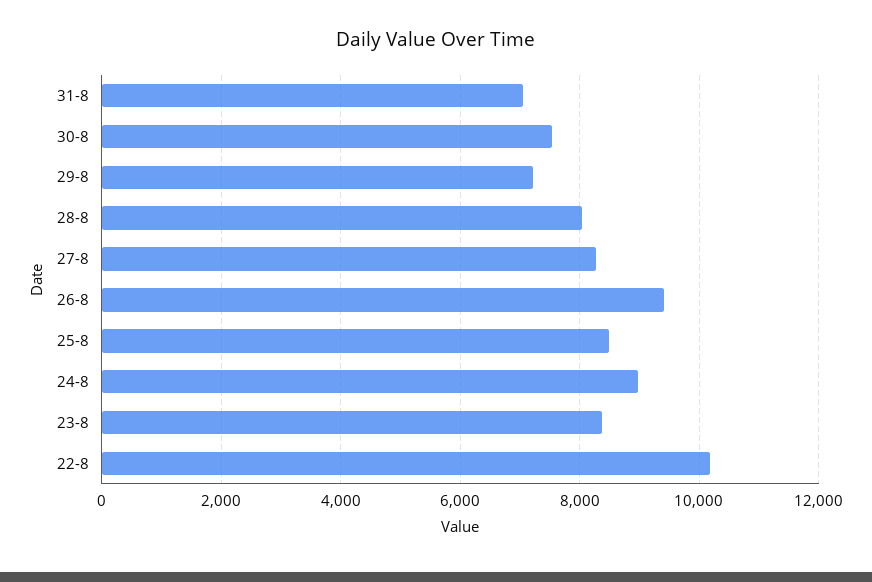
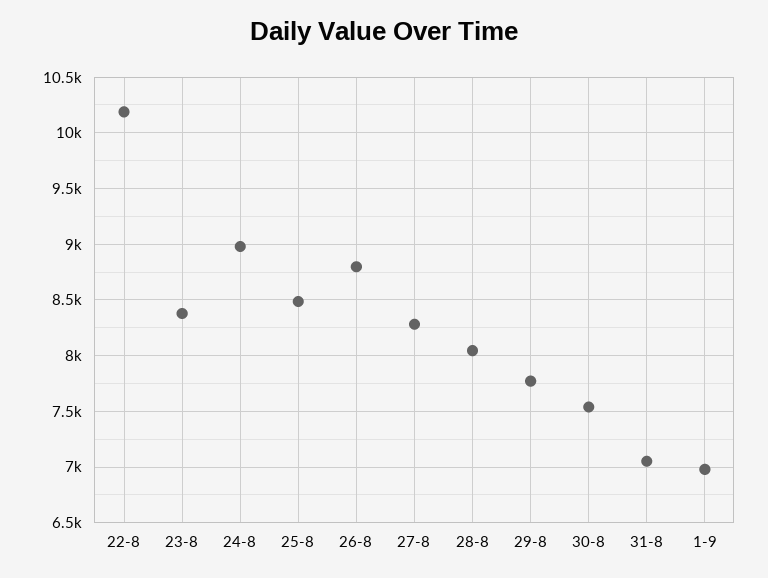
29-8: 7200 -> 7800
26-8: 9400 -> 8800
1-9: none -> 7000

